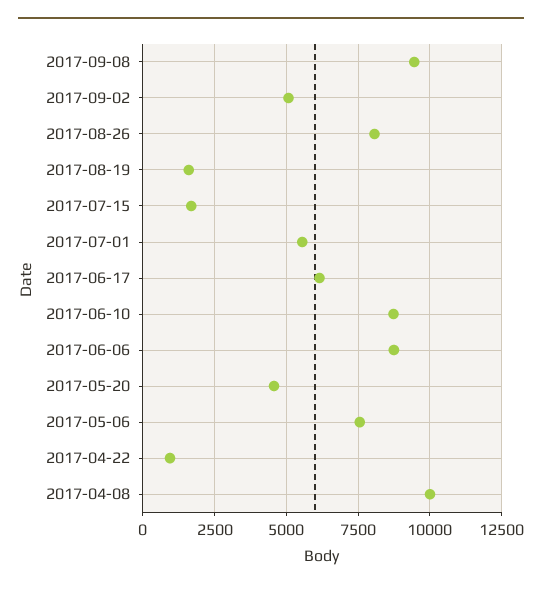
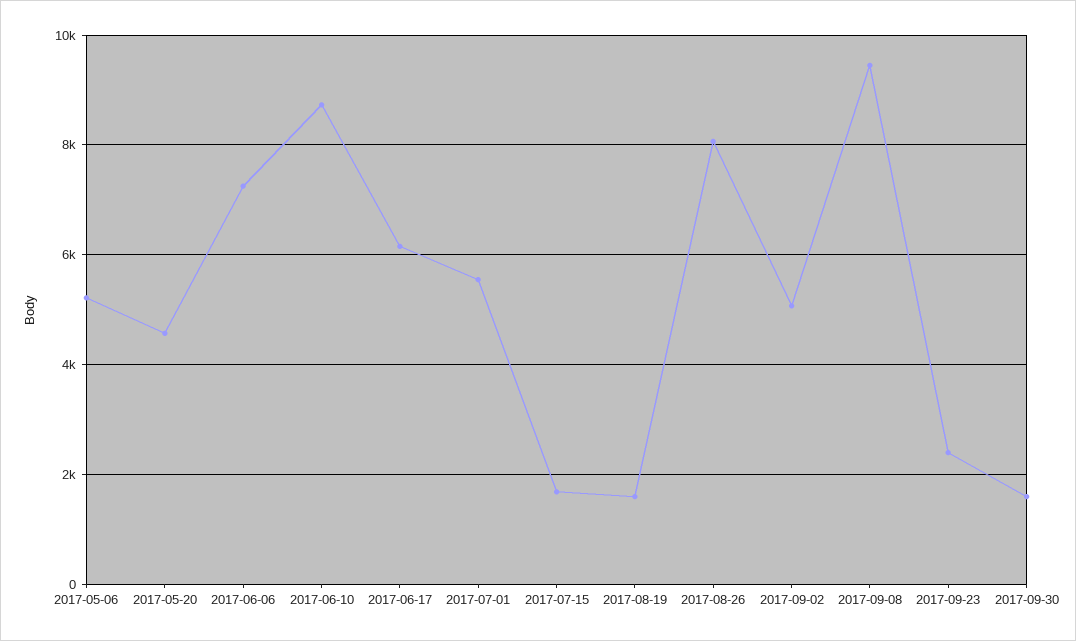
2017-06-06: 8750 -> 7200
2017-05-06: 7500 -> 5200
2017-04-22: 1000 -> none
2017-04-08: 10000 -> none
2017-09-23: none -> 2400
2017-09-30: none -> 1600

